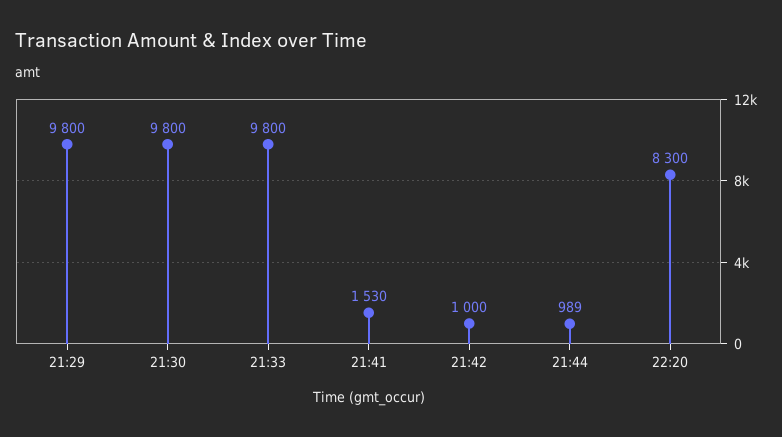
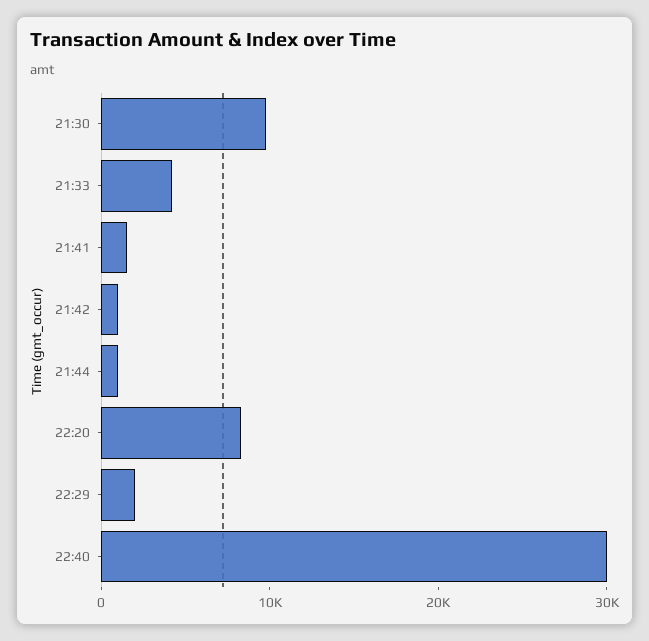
21:29: 9800 -> none
21:33: 9800 -> 4000
22:29: none -> 2000
22:40: none -> 30000

